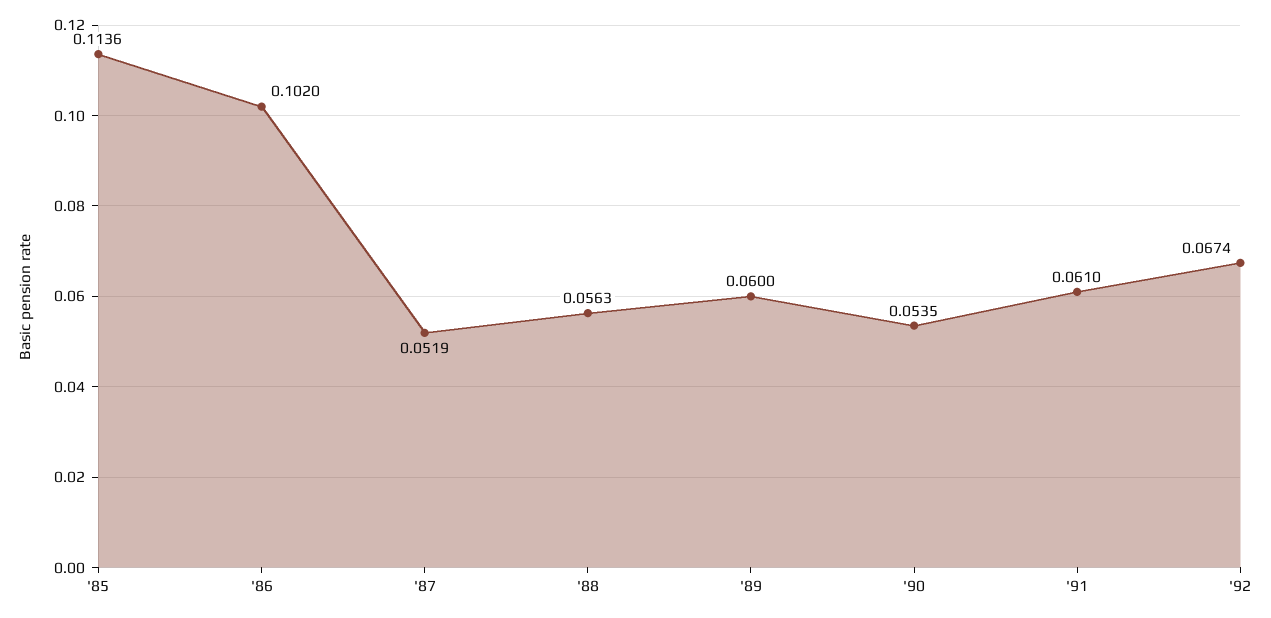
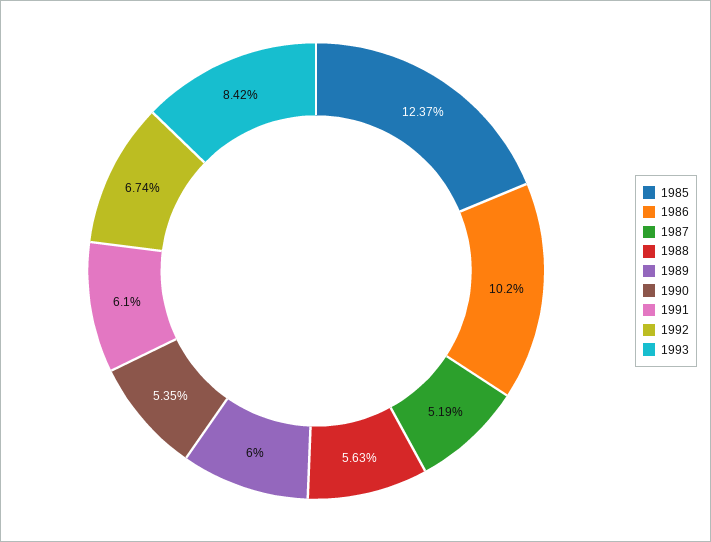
'85: 0.1136 -> 0.1237
1993: none -> 0.0842

